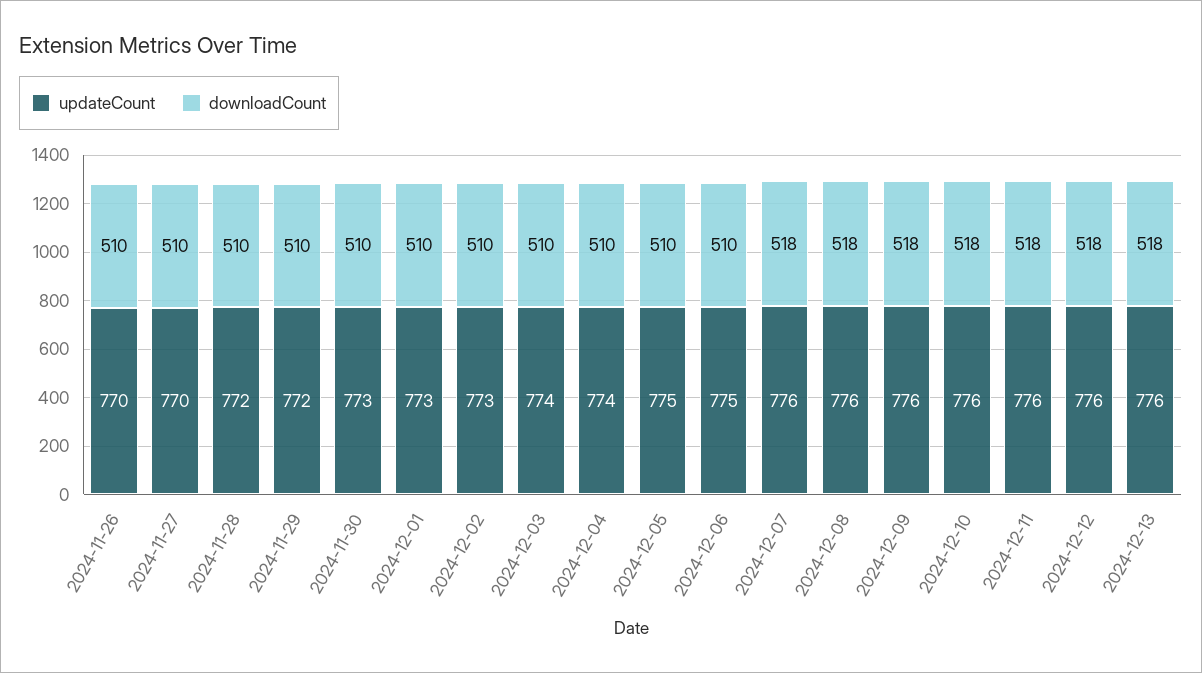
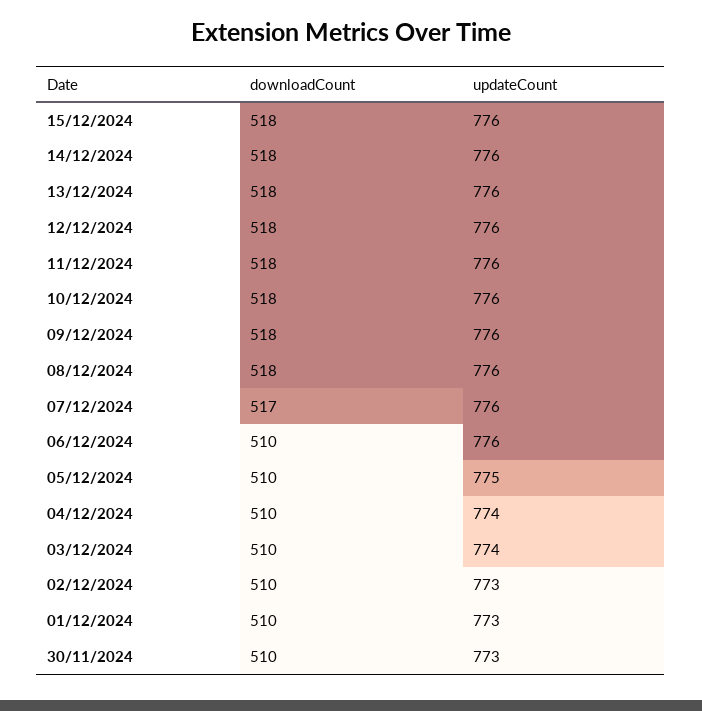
updateCount, 2024-11-26: 770 -> none
downloadCount, 2024-11-26: 510 -> none
updateCount, 2024-11-27: 770 -> none
downloadCount, 2024-11-27: 510 -> none
updateCount, 2024-11-28: 772 -> none
downloadCount, 2024-11-28: 510 -> none
updateCount, 2024-11-29: 772 -> none
downloadCount, 2024-11-29: 510 -> none
updateCount, 2024-12-06: 775 -> 776
downloadCount, 2024-12-07: 518 -> 517
downloadCount, 15/12/2024: none -> 518
updateCount, 15/12/2024: none -> 776
downloadCount, 14/12/2024: none -> 518
updateCount, 14/12/2024: none -> 776

